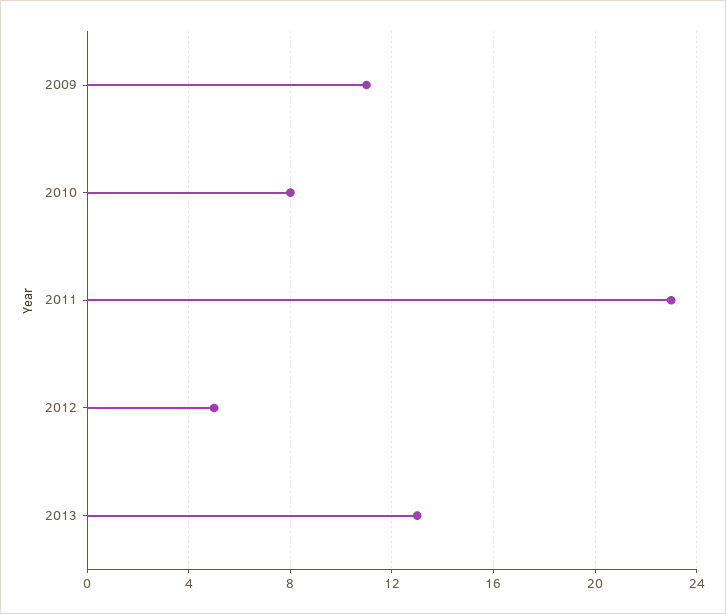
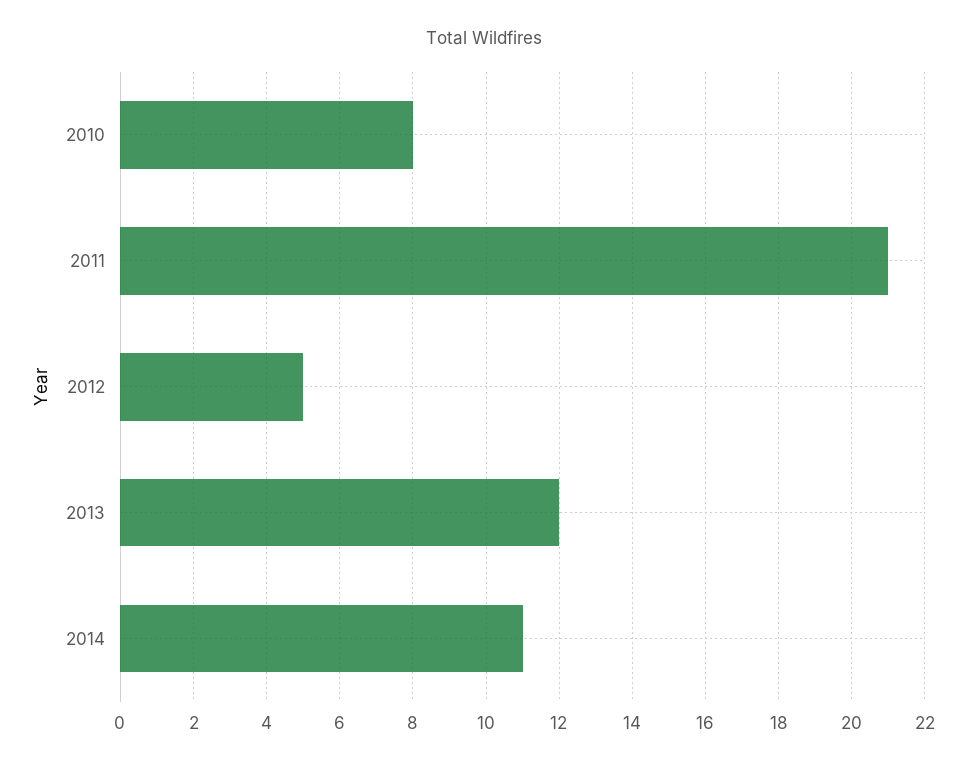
2009: 11 -> none
2011: 23 -> 21
2013: 13 -> 12
2014: none -> 11

